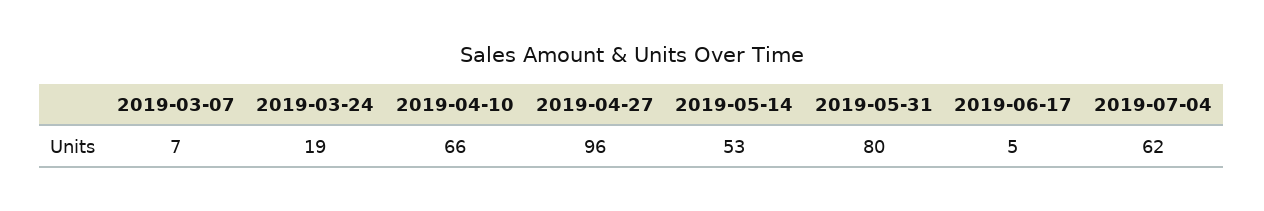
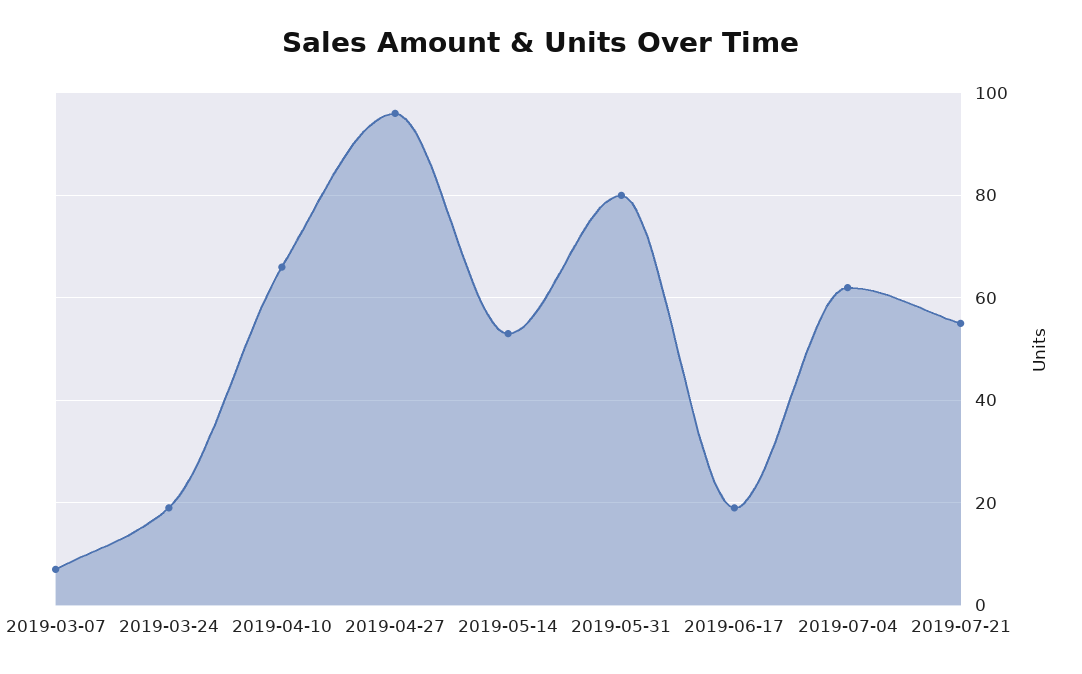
2019-06-17: 5 -> 20
2019-07-21: none -> 55

